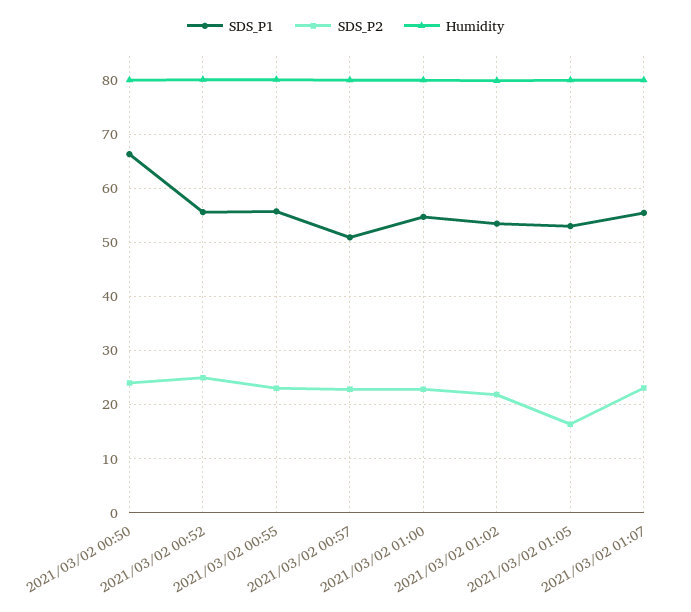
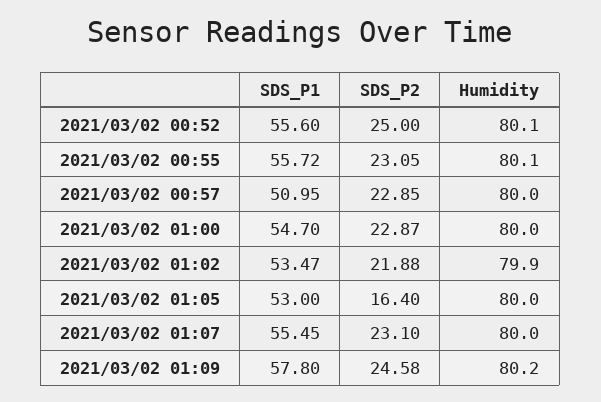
SDS_P1, 2021/03/02 00:50: 66 -> none
SDS_P2, 2021/03/02 00:50: 24 -> none
Humidity, 2021/03/02 00:50: 80 -> none
SDS_P1, 2021/03/02 01:09: none -> 57.8
SDS_P2, 2021/03/02 01:09: none -> 24.58
Humidity, 2021/03/02 01:09: none -> 80.2

